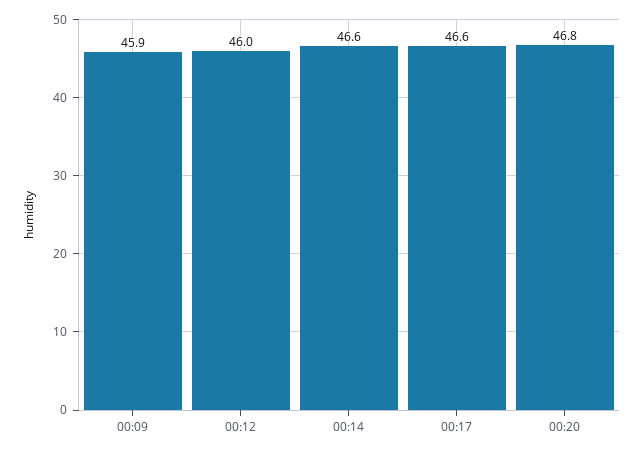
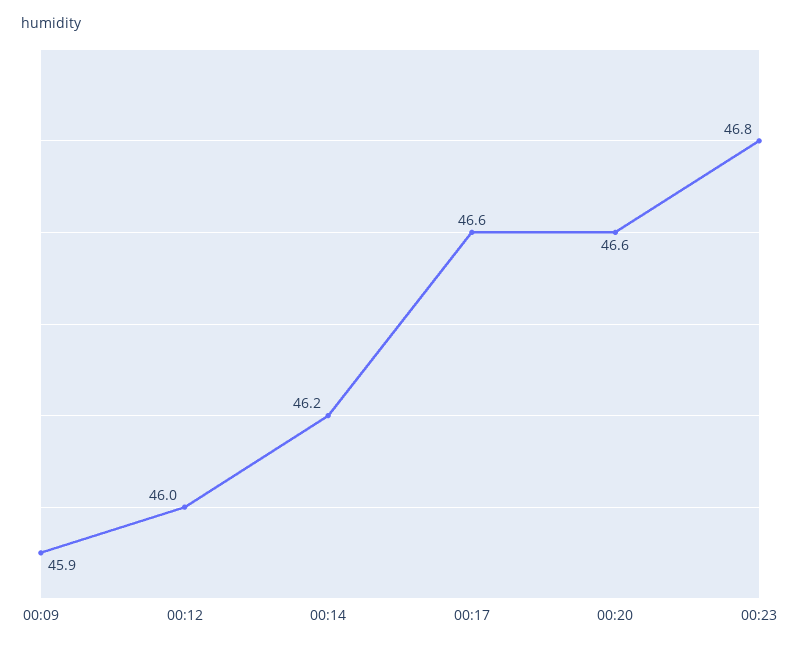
00:14: 46.6 -> 46.2
00:20: 46.8 -> 46.6
00:23: none -> 46.8

